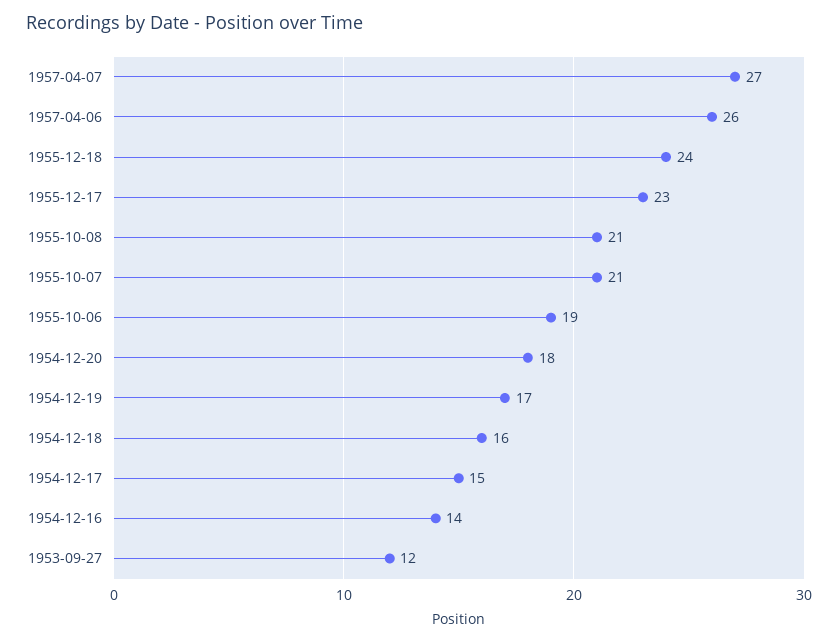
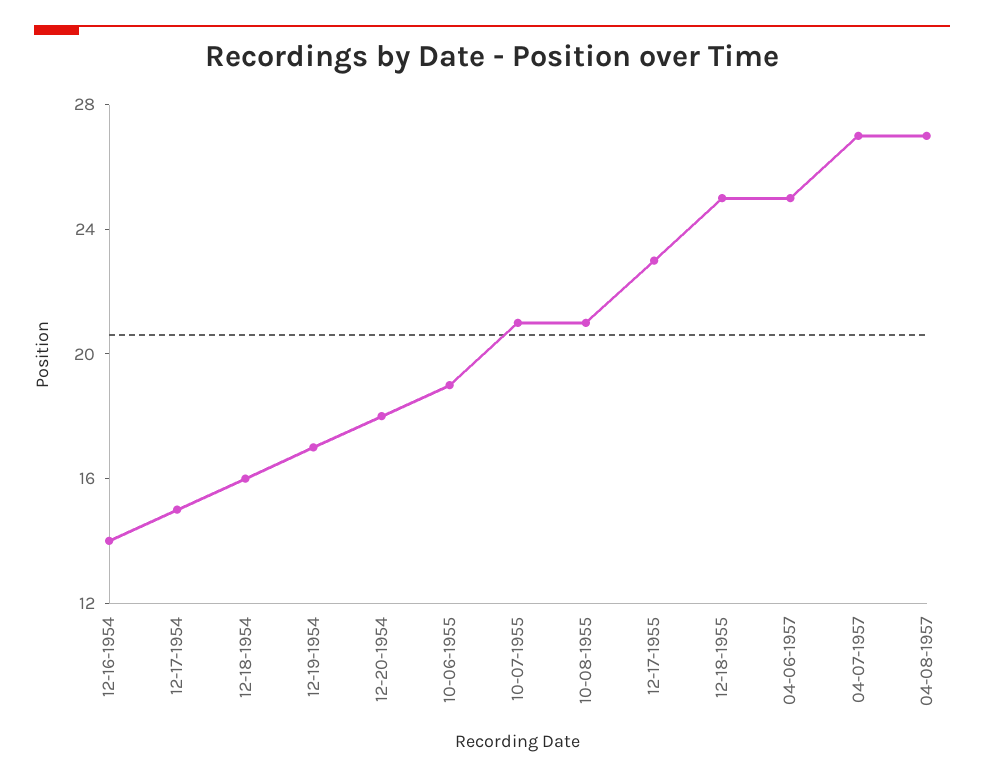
1957-04-06: 26 -> 25
1955-12-18: 24 -> 25
1953-09-27: 12 -> none
04-08-1957: none -> 27

